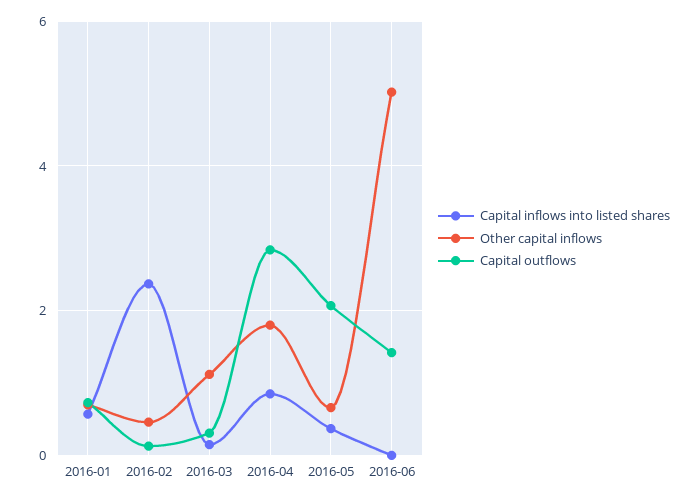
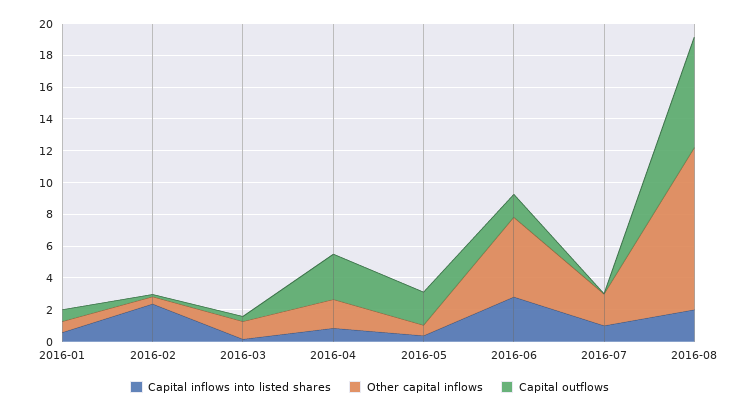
Capital inflows into listed shares, 2016-06: 0 -> 3
Capital inflows into listed shares, 2016-07: none -> 1
Other capital inflows, 2016-07: none -> 2
Capital outflows, 2016-07: none -> 0
Capital inflows into listed shares, 2016-08: none -> 2
Other capital inflows, 2016-08: none -> 10
Capital outflows, 2016-08: none -> 7

